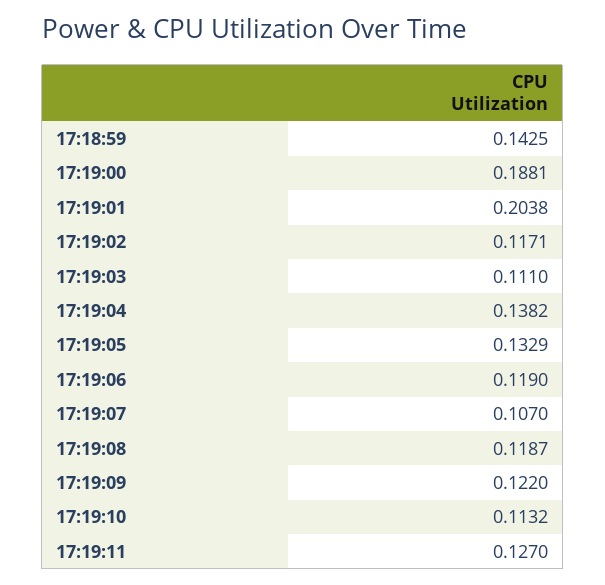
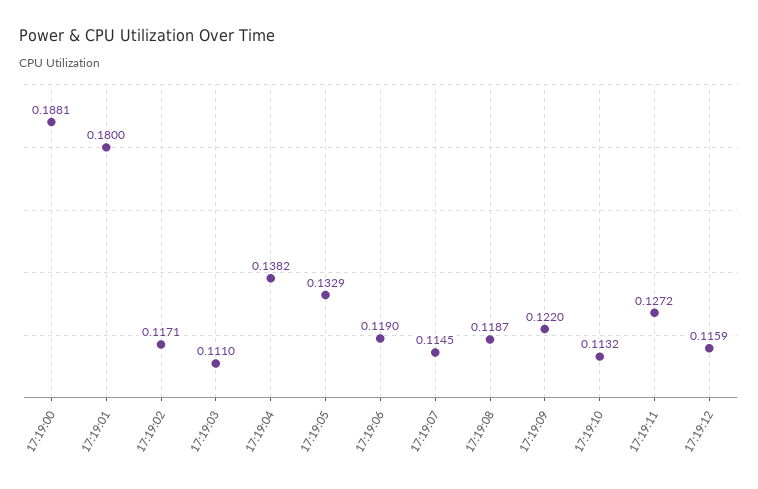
17:18:59: 0.1425 -> none
17:19:01: 0.2038 -> 0.18
17:19:07: 0.107 -> 0.1145
17:19:11: 0.127 -> 0.1272
17:19:12: none -> 0.1159

